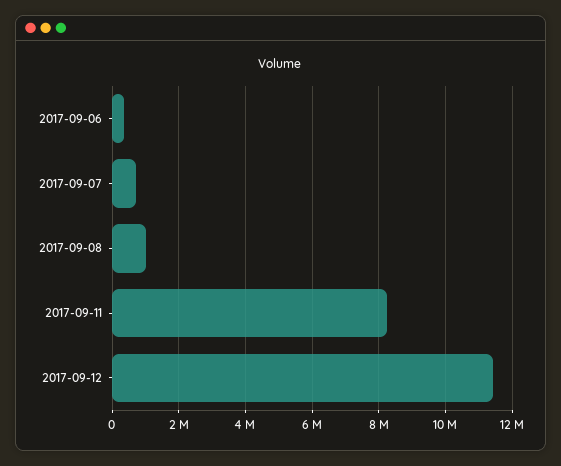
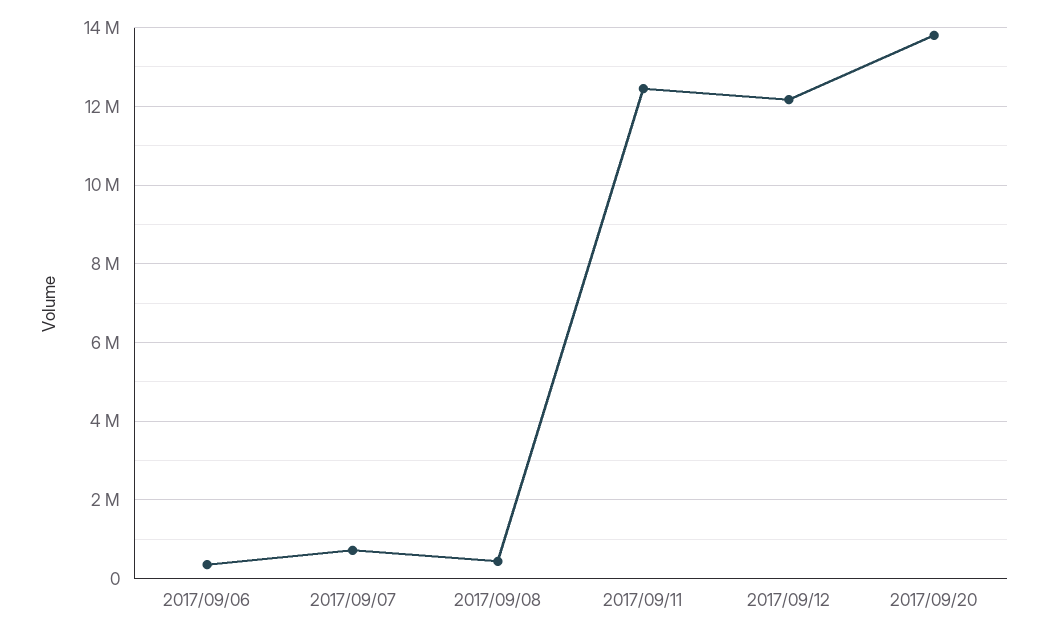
2017-09-08: 1000000 -> 400000
2017-09-11: 8200000 -> 12400000
2017-09-12: 11400000 -> 12200000
2017/09/20: none -> 13800000

